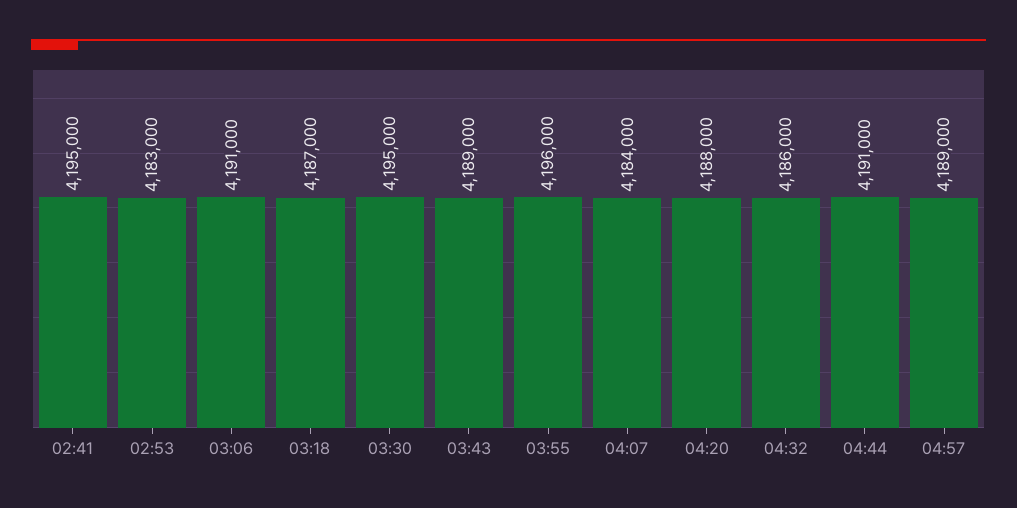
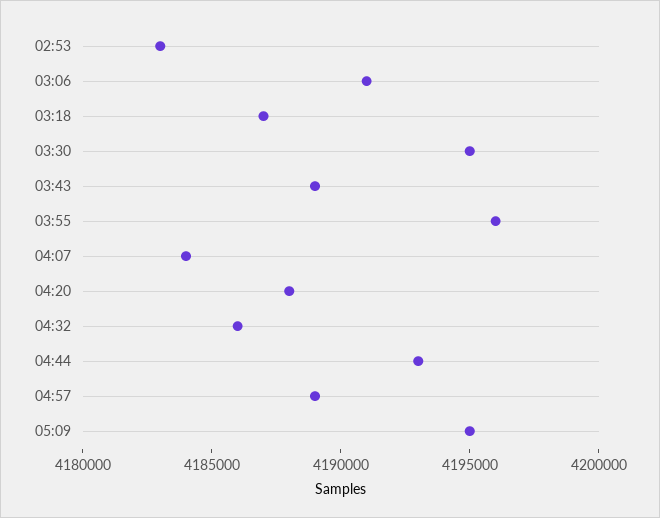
02:41: 4195000 -> none
04:44: 4191000 -> 4193000
05:09: none -> 4195000

